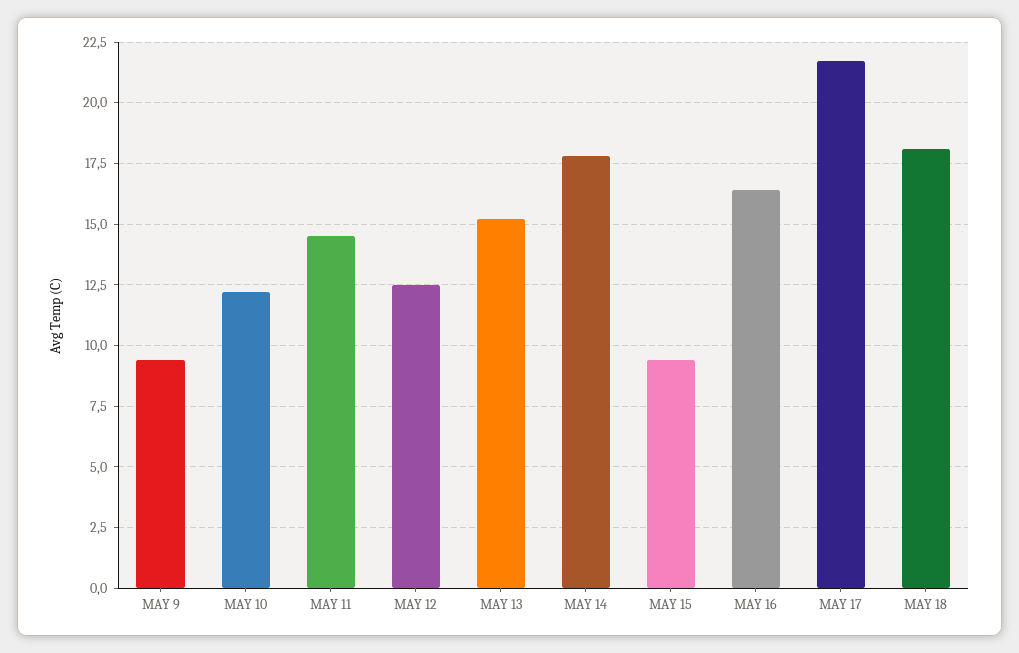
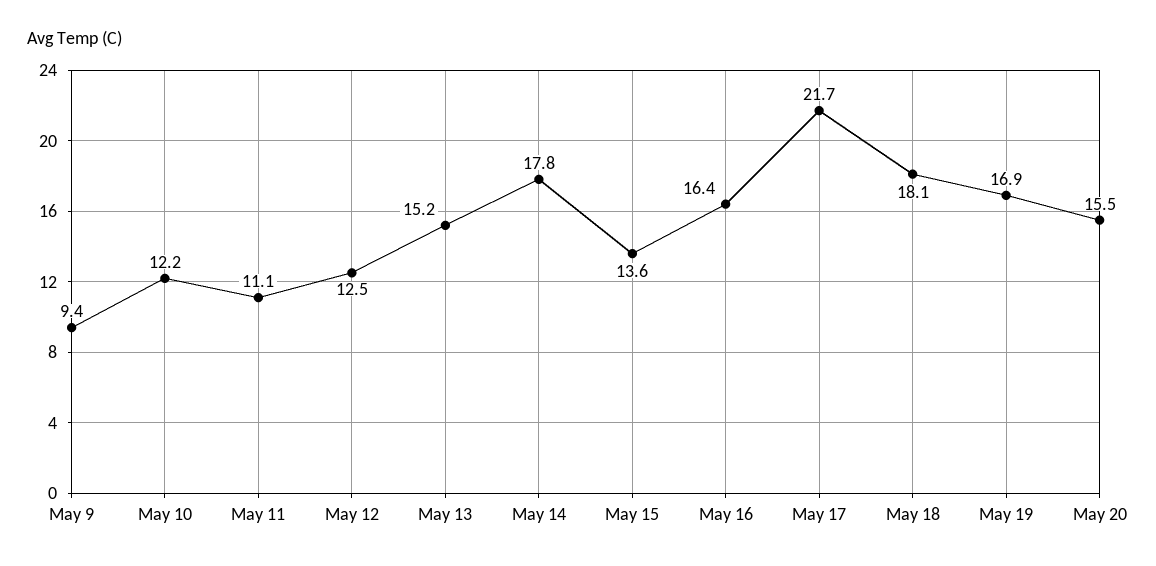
MAY 11: 14.5 -> 11.1
MAY 15: 9.5 -> 13.6
May 19: none -> 16.9
May 20: none -> 15.5

